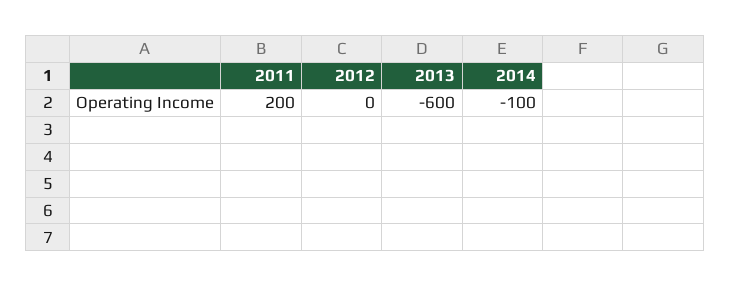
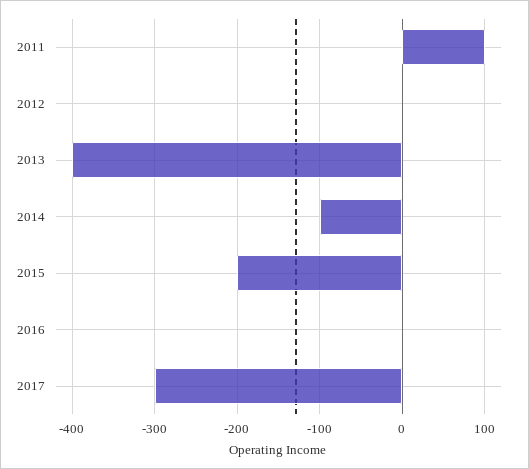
2011: 200 -> 100
2013: -600 -> -400
2015: none -> -200
2016: none -> 0
2017: none -> -300

